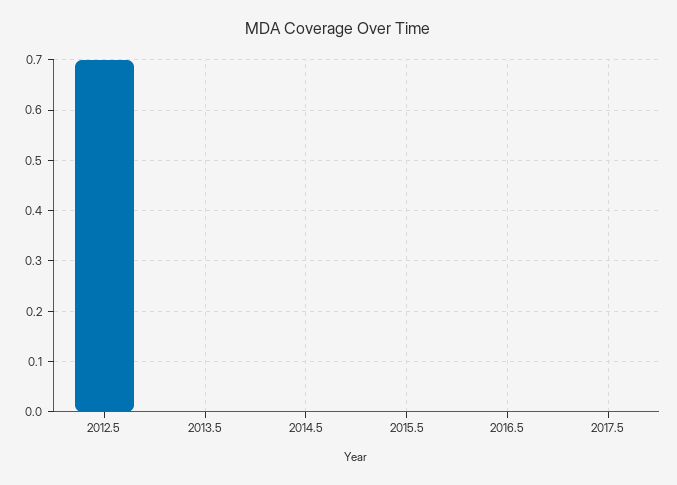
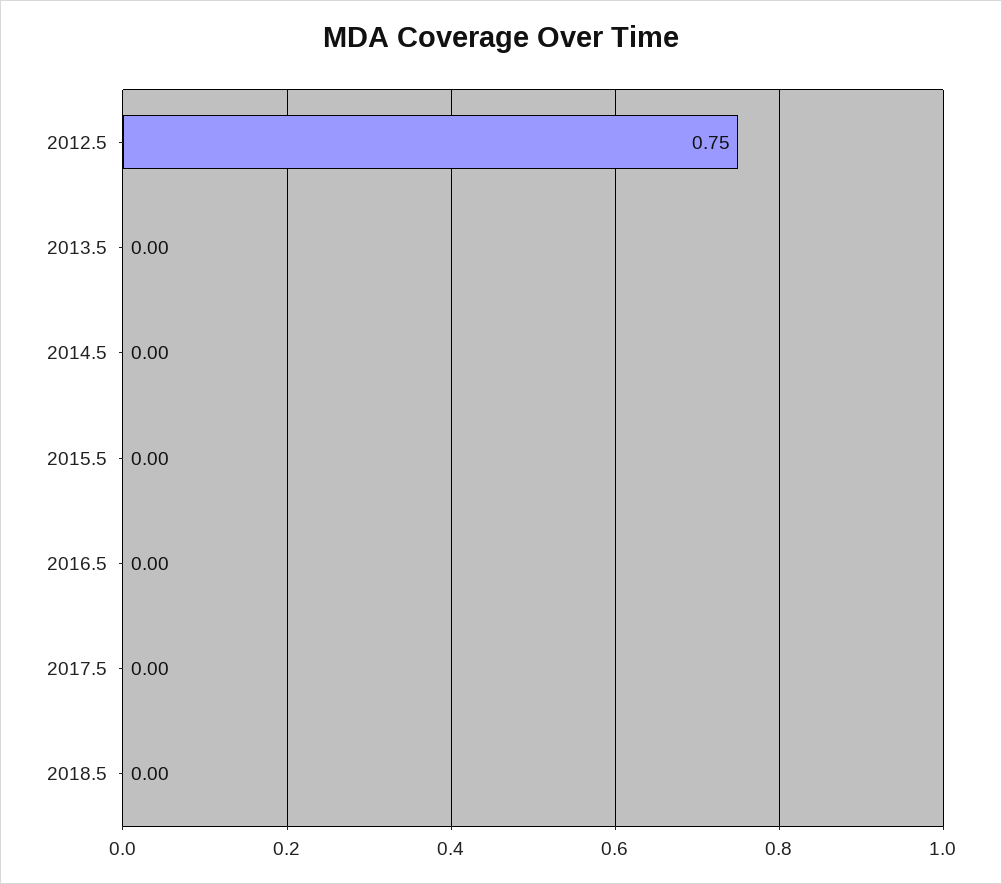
2012.5: 0.7 -> 0.75
2018.5: none -> 0

